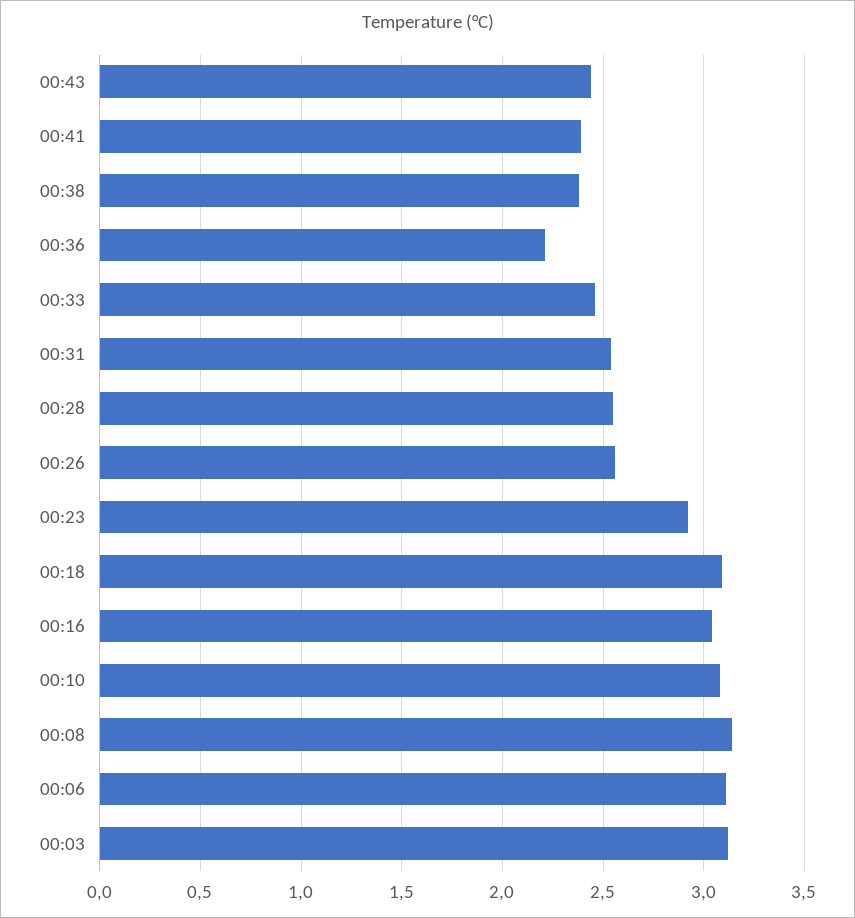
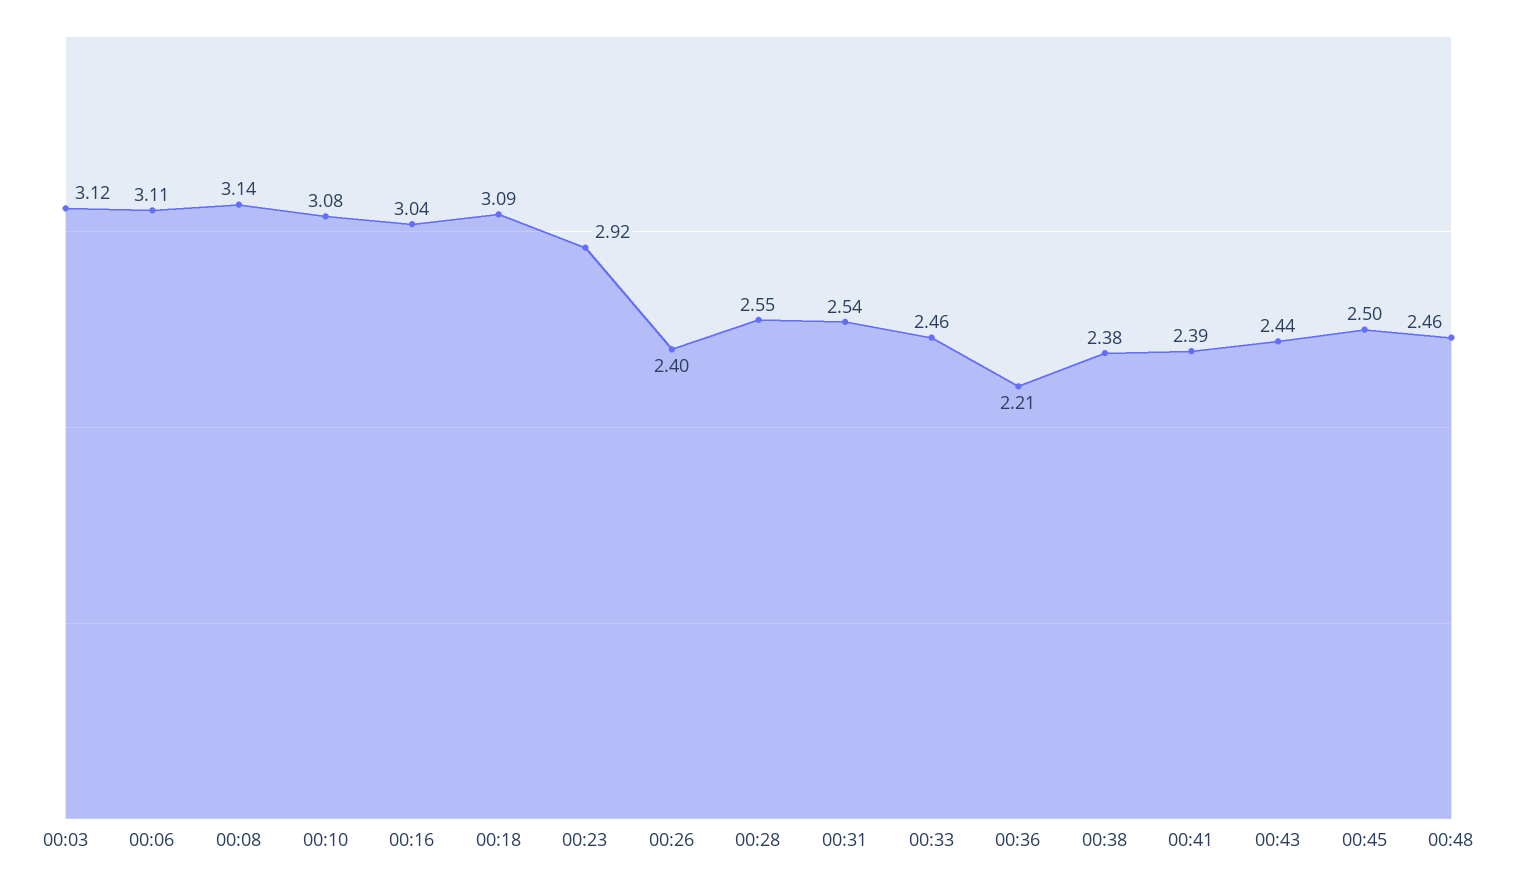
00:26: 2.55 -> 2.4
00:45: none -> 2.5
00:48: none -> 2.46

